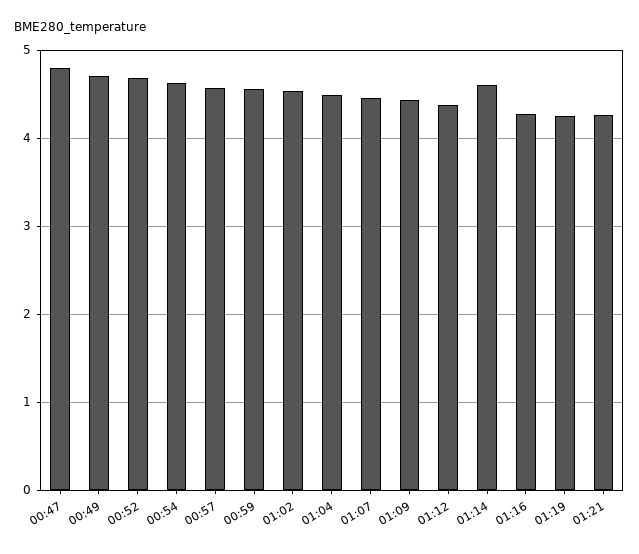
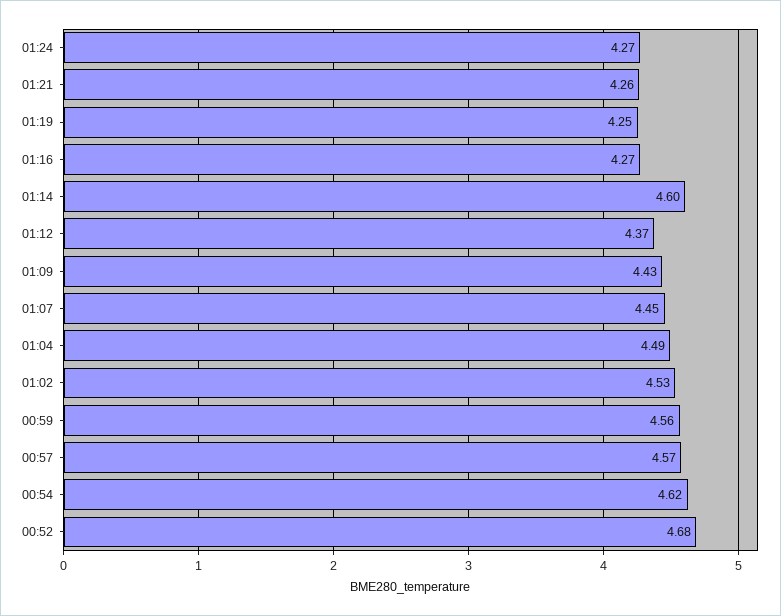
00:47: 4.8 -> none
00:49: 4.7 -> none
01:24: none -> 4.27

